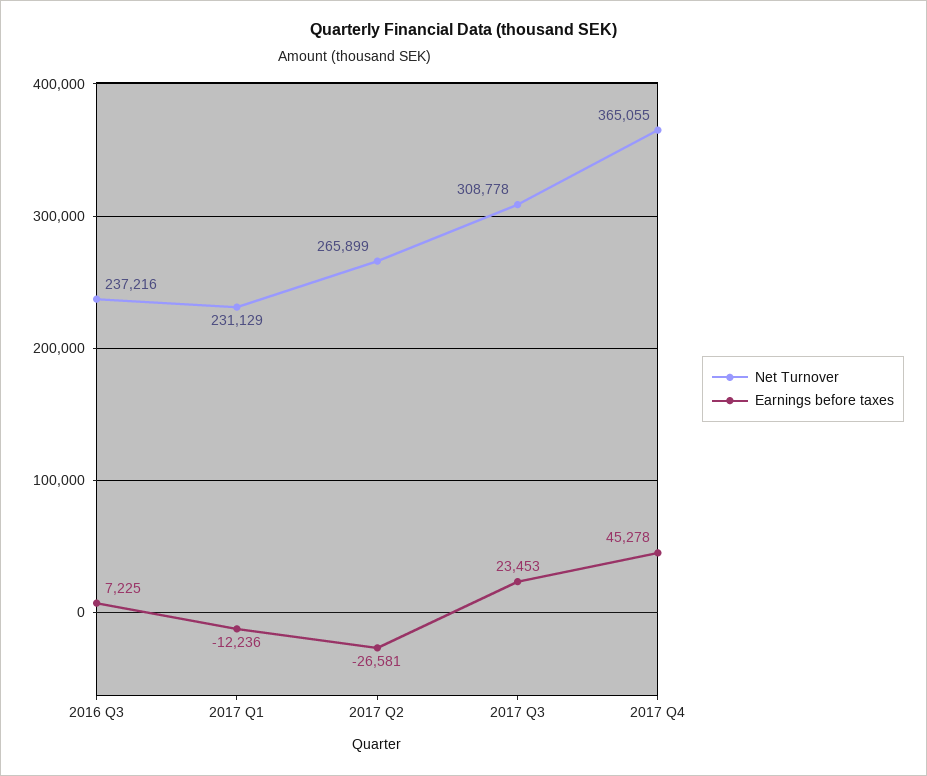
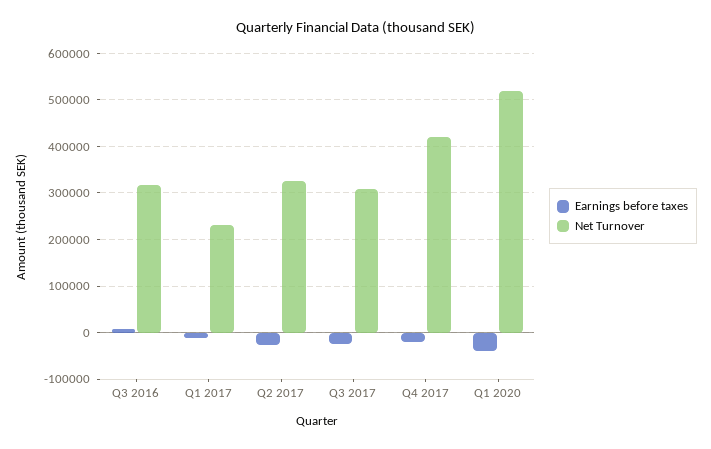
Net Turnover, 2016 Q3: 237216 -> 320000
Net Turnover, 2017 Q2: 265899 -> 320000
Earnings before taxes, 2017 Q3: 23453 -> -20000
Net Turnover, 2017 Q4: 365055 -> 420000
Earnings before taxes, 2017 Q4: 45278 -> -20000
Earnings before taxes, Q1 2020: none -> -40000
Net Turnover, Q1 2020: none -> 520000

